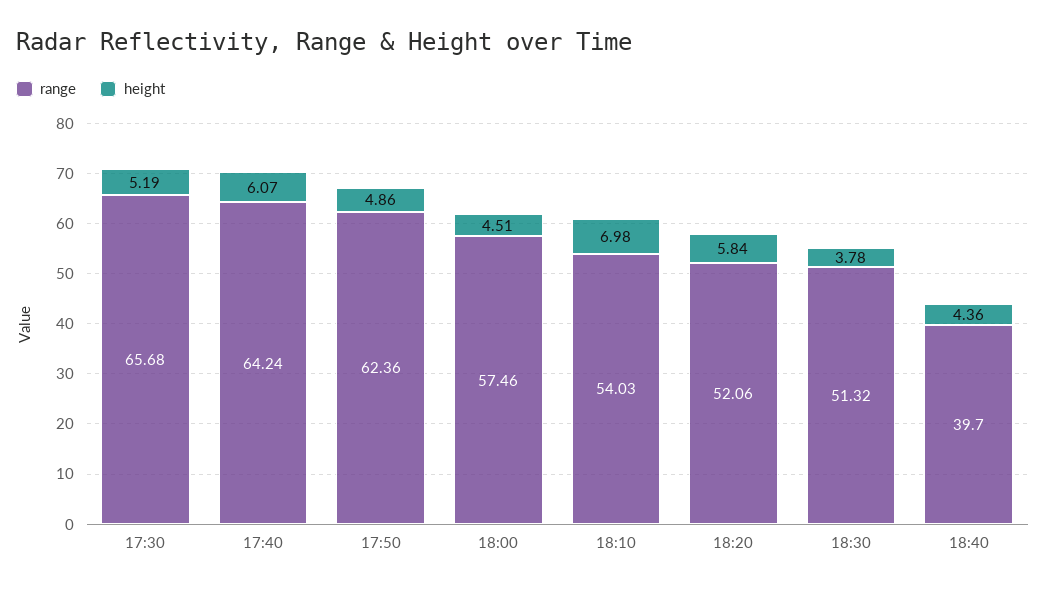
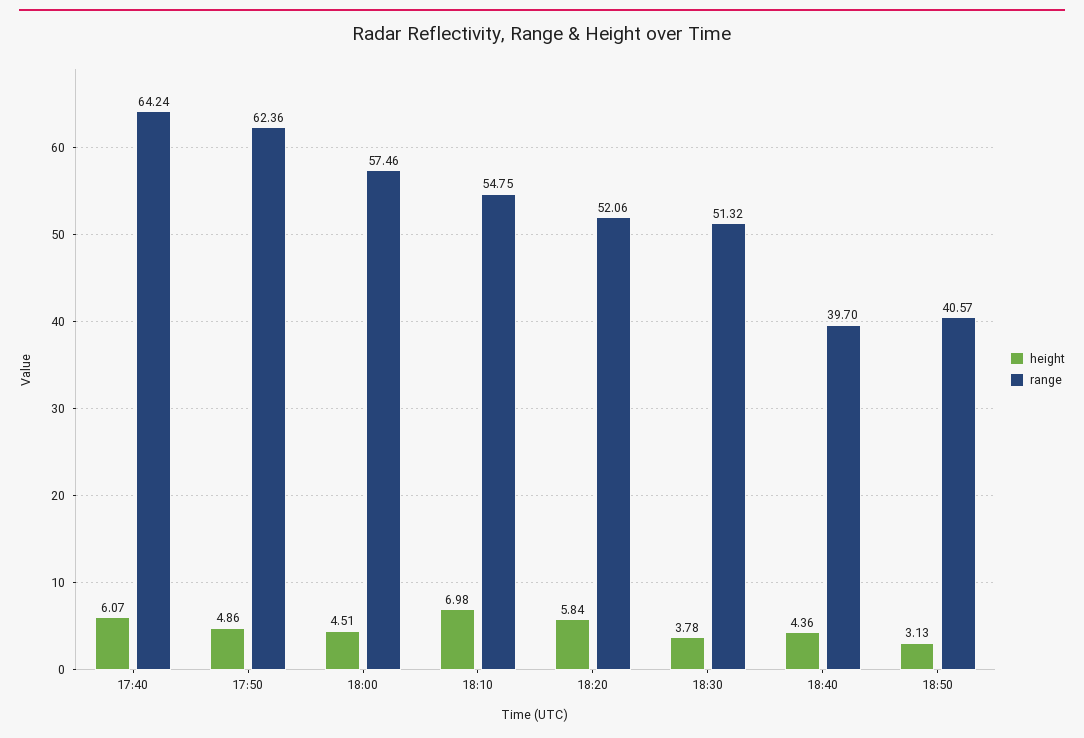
range, 17:30: 65.68 -> none
height, 17:30: 5.19 -> none
range, 18:10: 54.03 -> 54.75
height, 18:50: none -> 3.13
range, 18:50: none -> 40.57

